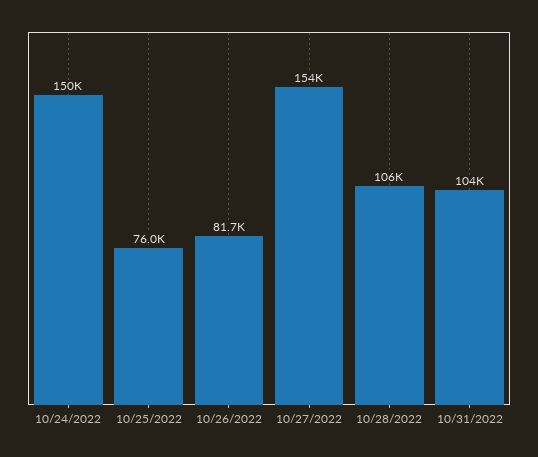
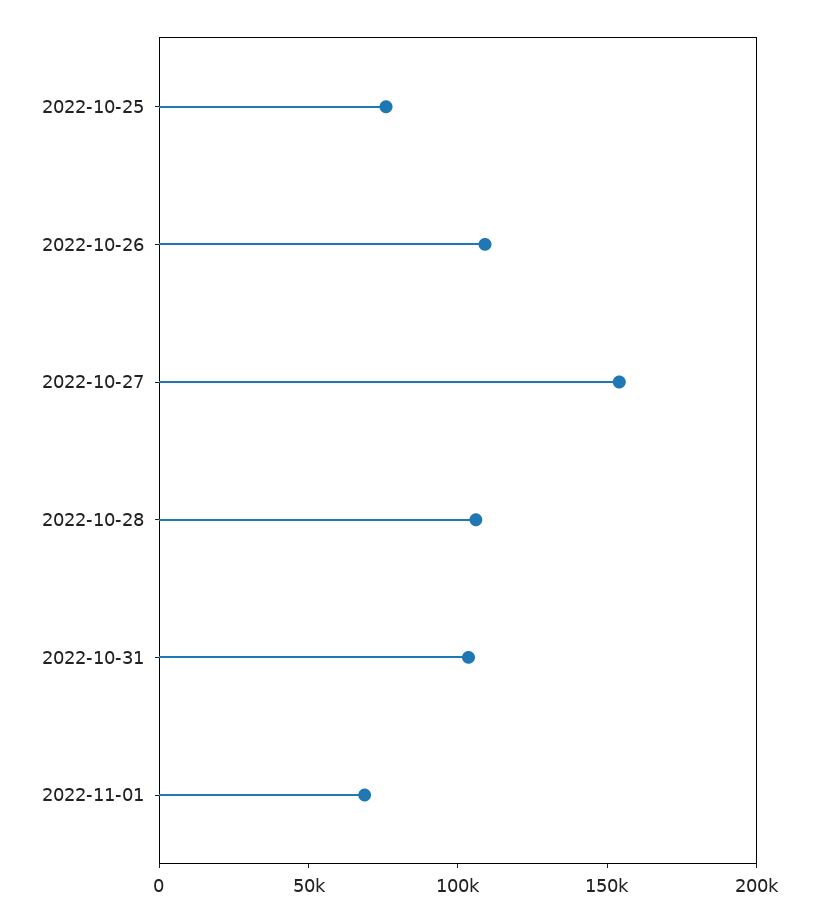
10/24/2022: 150000 -> none
10/26/2022: 81700 -> 110000
2022-11-01: none -> 70000

